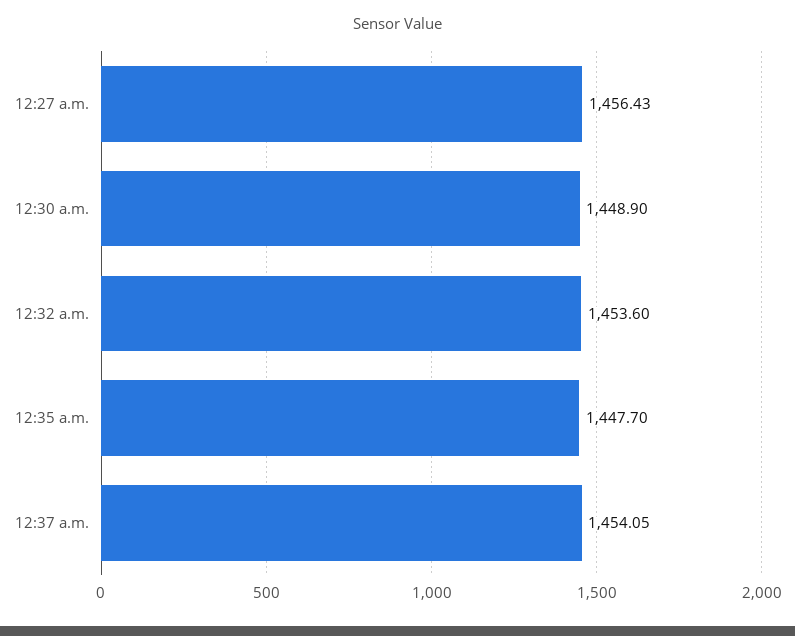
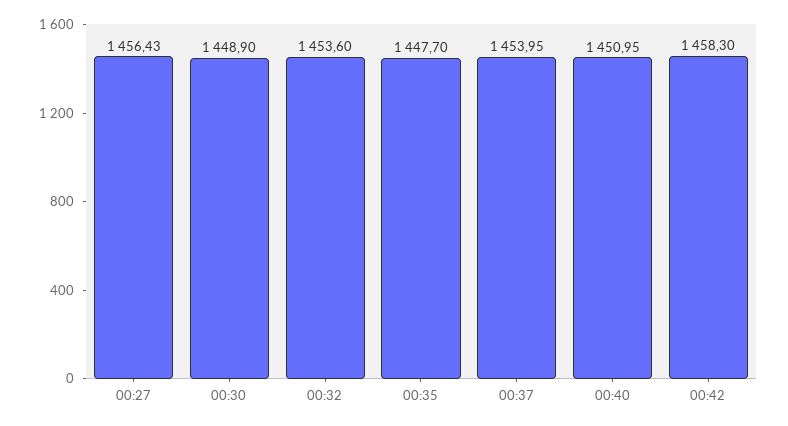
12:37 a.m.: 1454.05 -> 1453.95
00:40: none -> 1450.95
00:42: none -> 1458.3

